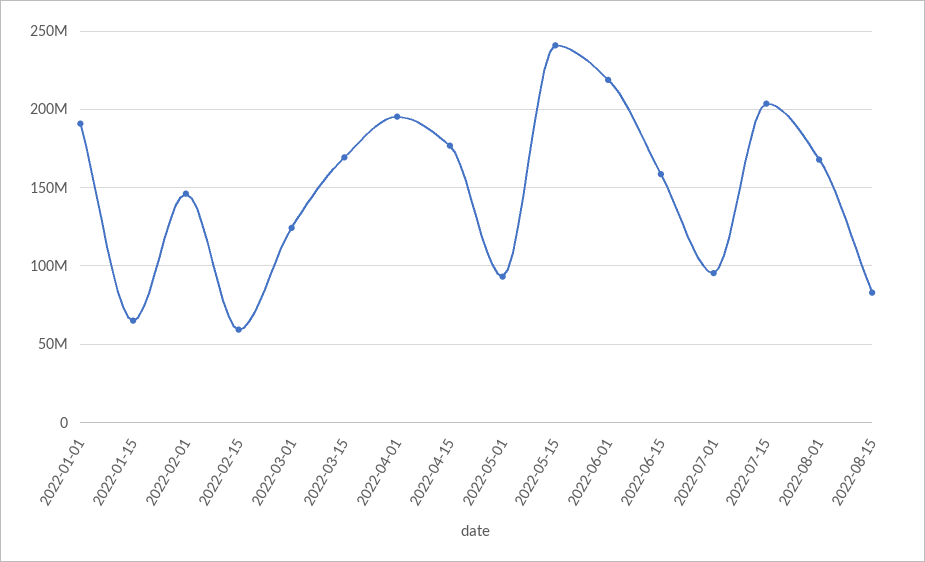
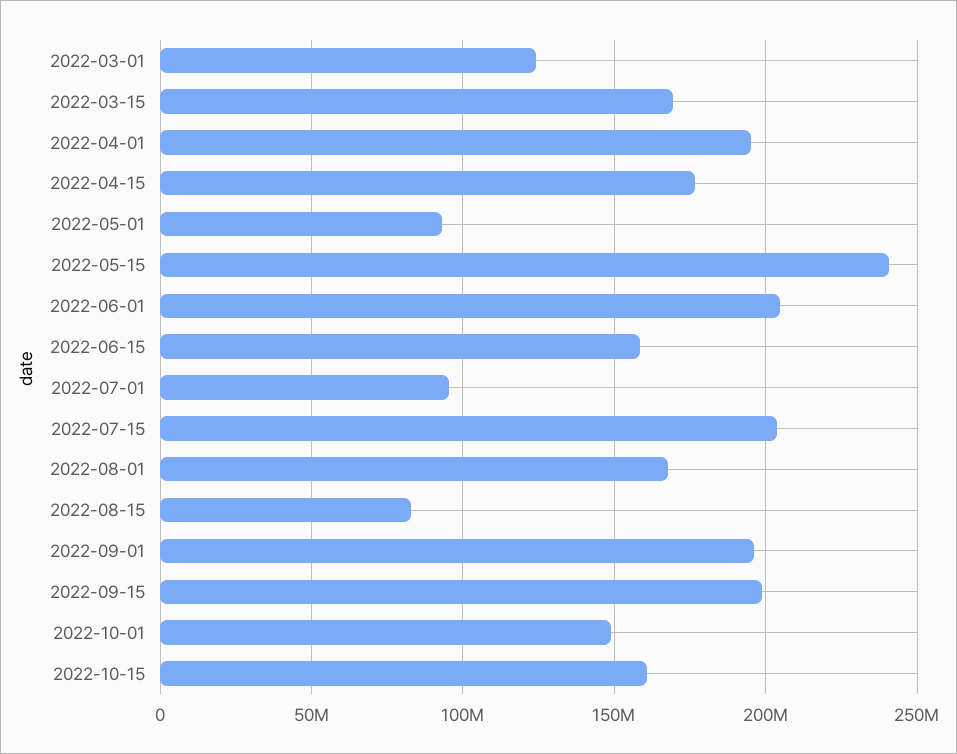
2022-01-01: 190000000 -> none
2022-01-15: 65000000 -> none
2022-02-01: 145000000 -> none
2022-02-15: 60000000 -> none
2022-06-01: 220000000 -> 205000000
2022-09-01: none -> 195000000
2022-09-15: none -> 200000000
2022-10-01: none -> 150000000
2022-10-15: none -> 160000000

